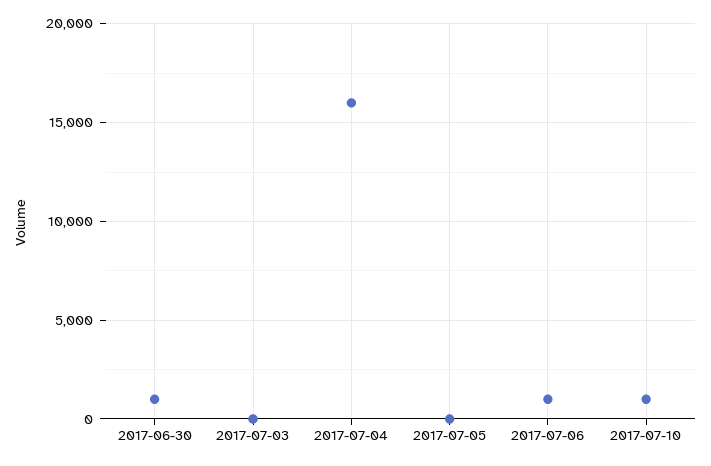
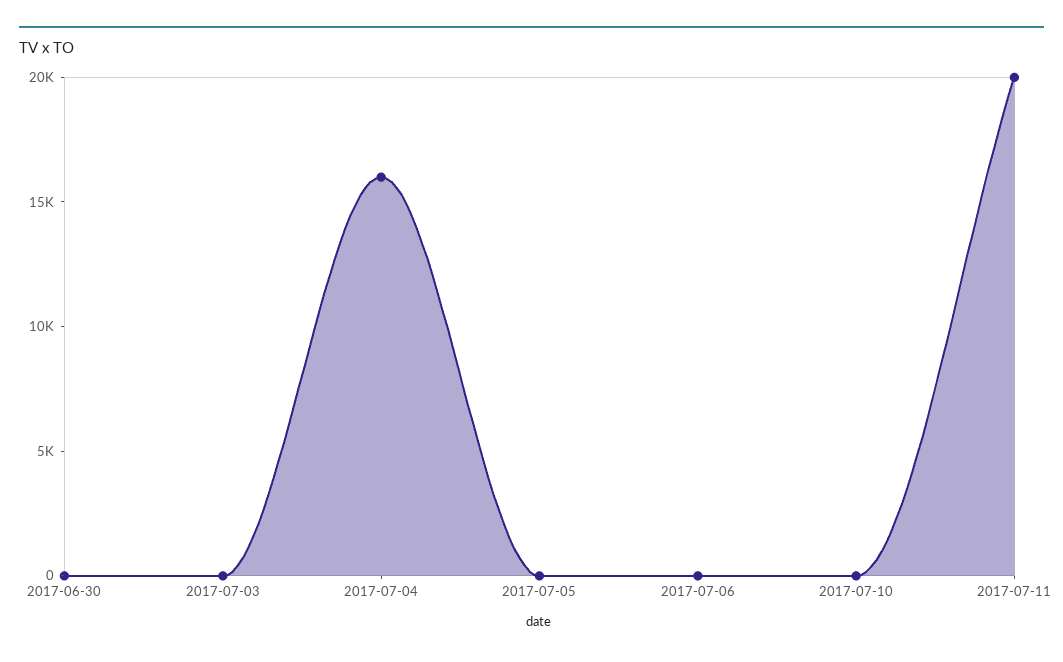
2017-06-30: 1000 -> 0
2017-07-06: 1000 -> 0
2017-07-10: 1000 -> 0
2017-07-11: none -> 20000

